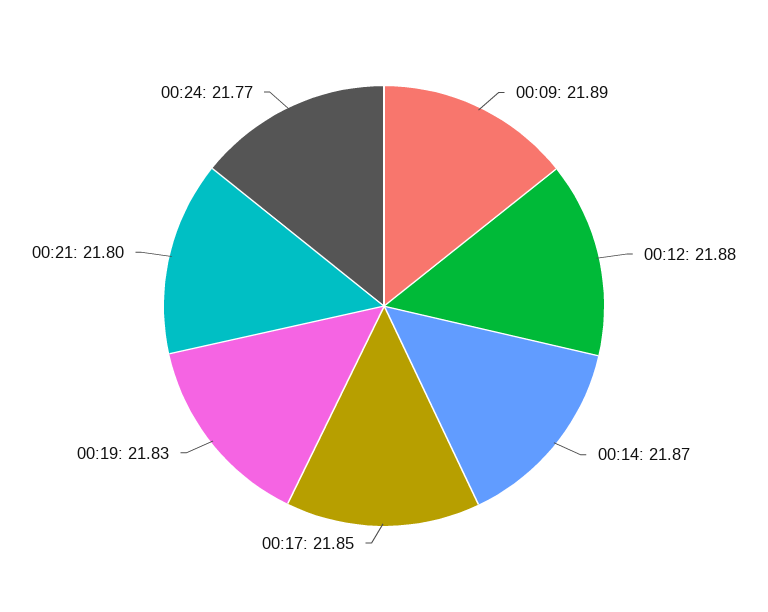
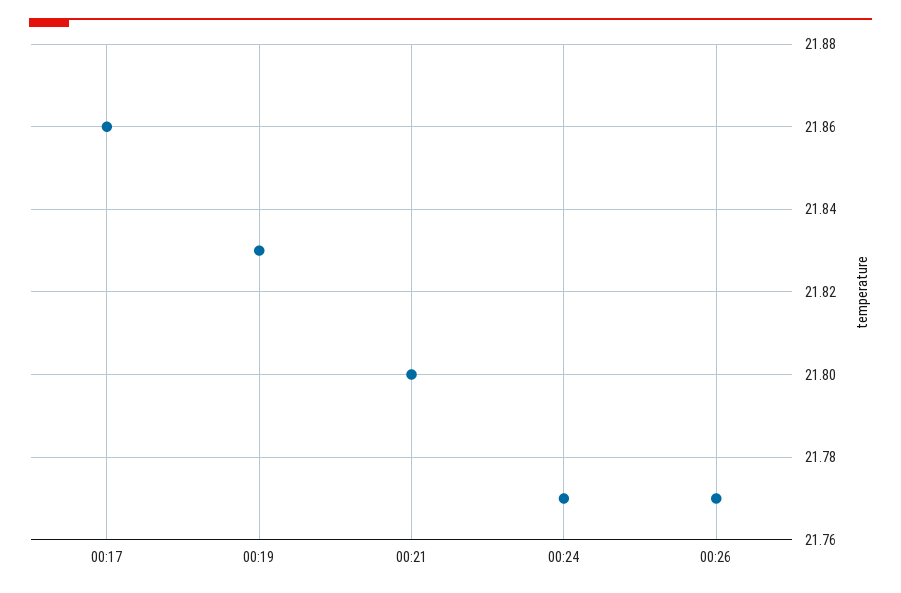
00:09: 21.89 -> none
00:12: 21.88 -> none
00:14: 21.87 -> none
00:17: 21.85 -> 21.86
00:26: none -> 21.77

